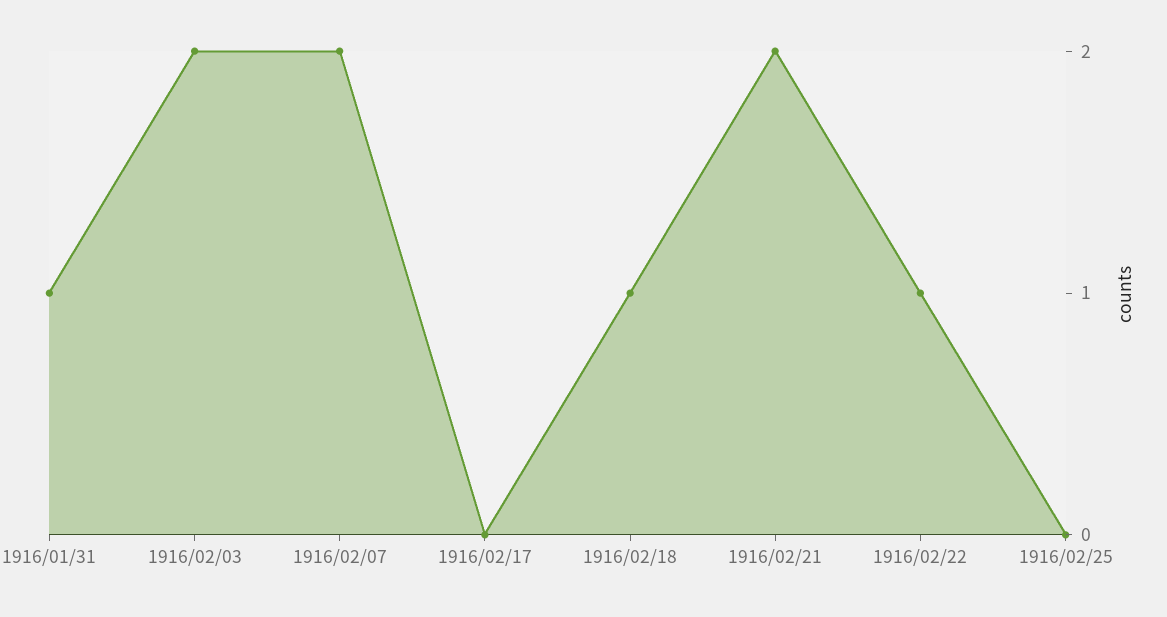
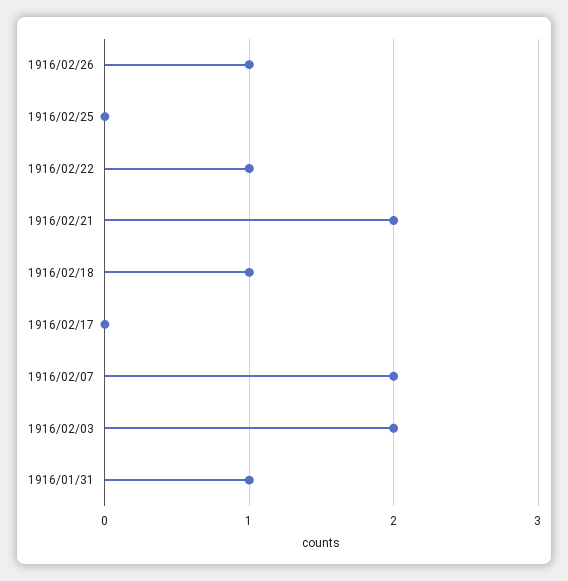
1916/02/26: none -> 1

